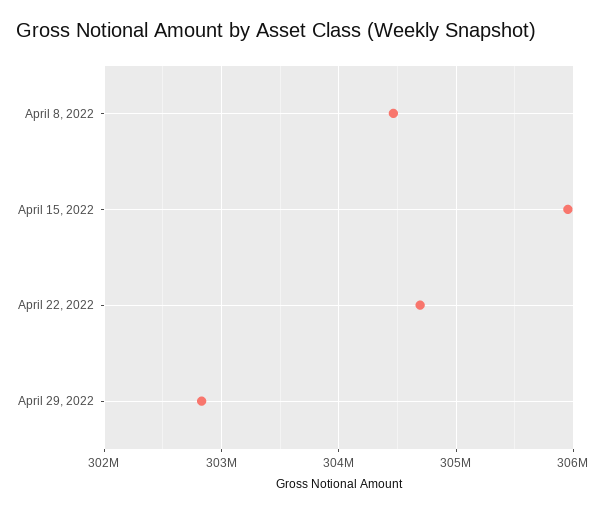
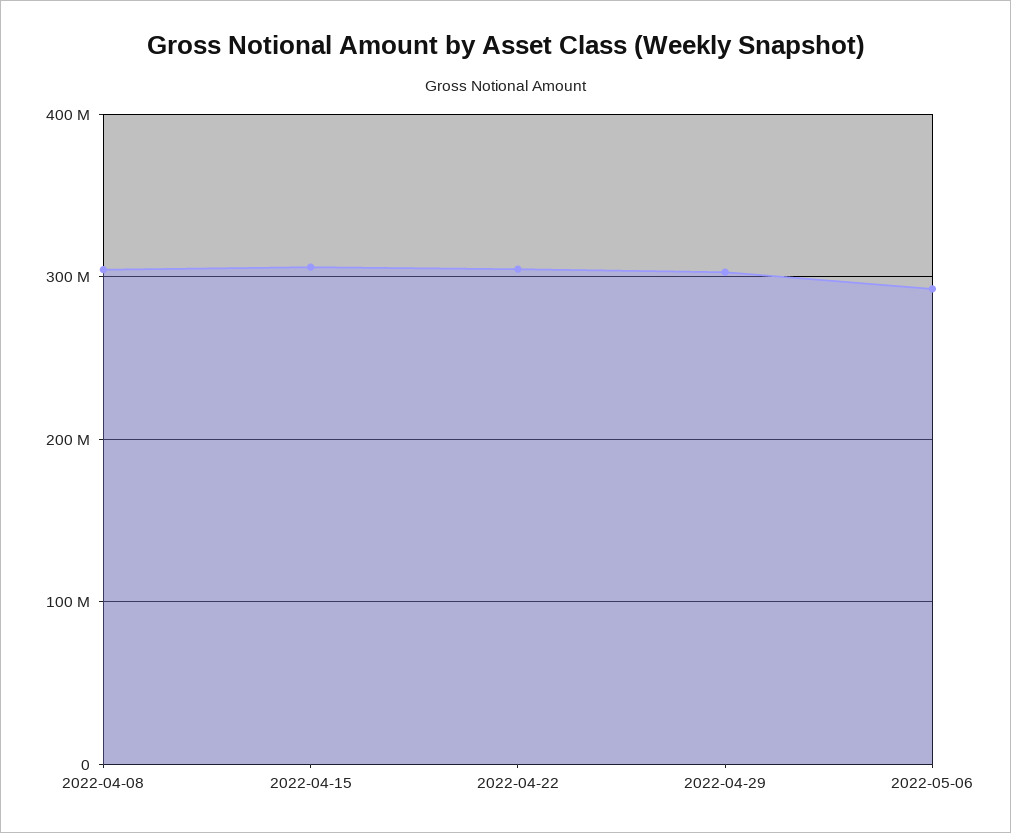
2022-05-06: none -> 290000000

